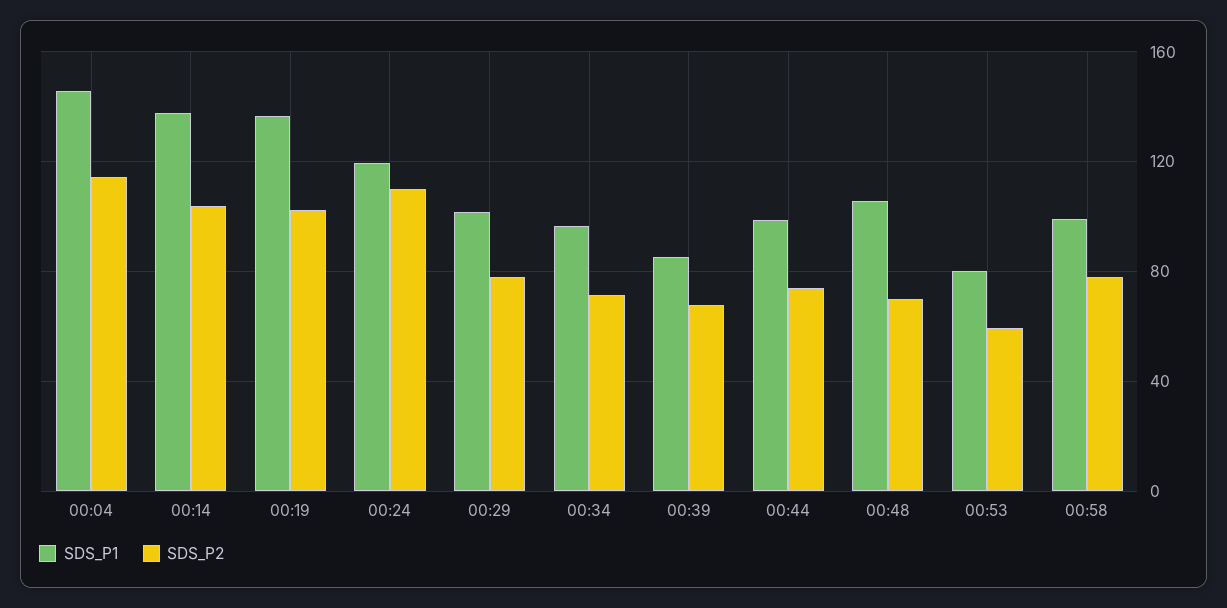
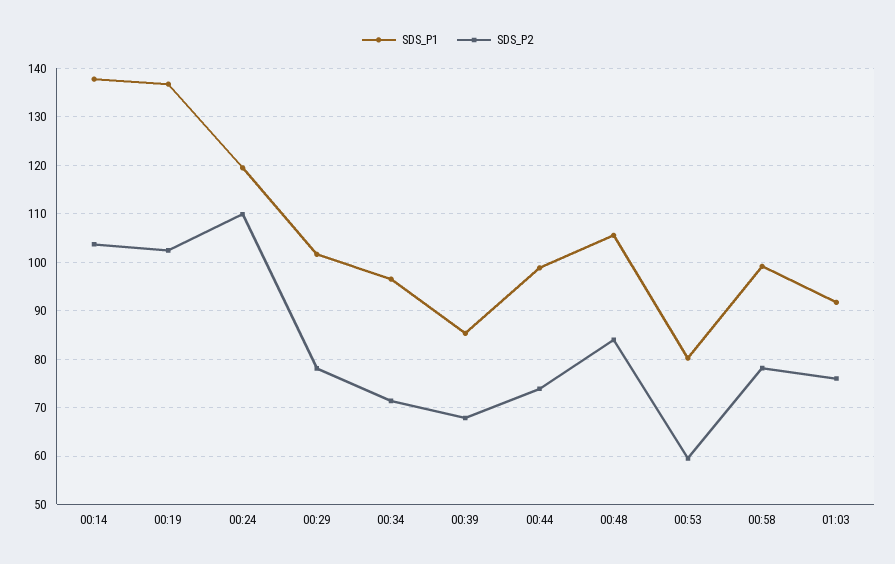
SDS_P1, 00:04: 145 -> none
SDS_P2, 00:04: 115 -> none
SDS_P2, 00:48: 70 -> 84
SDS_P1, 01:03: none -> 92
SDS_P2, 01:03: none -> 76

